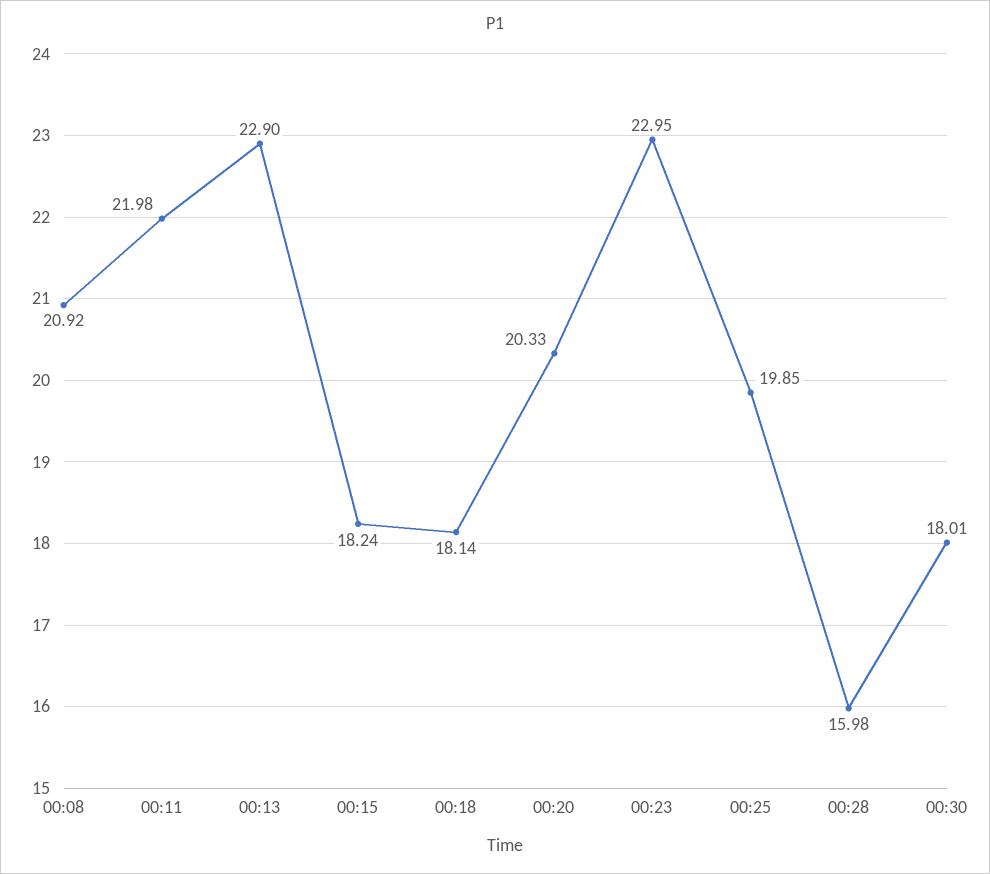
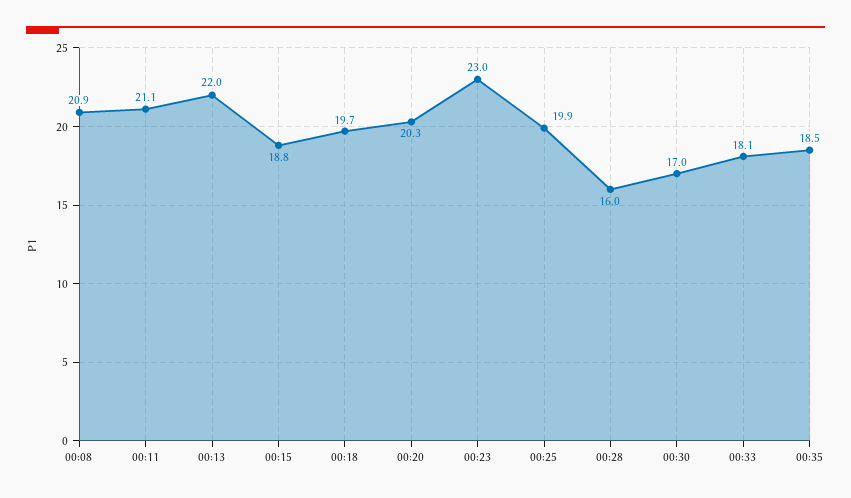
00:11: 21.98 -> 21.1
00:13: 22.9 -> 22
00:15: 18.24 -> 18.8
00:18: 18.14 -> 19.7
00:30: 18.01 -> 17
00:33: none -> 18.1
00:35: none -> 18.5

